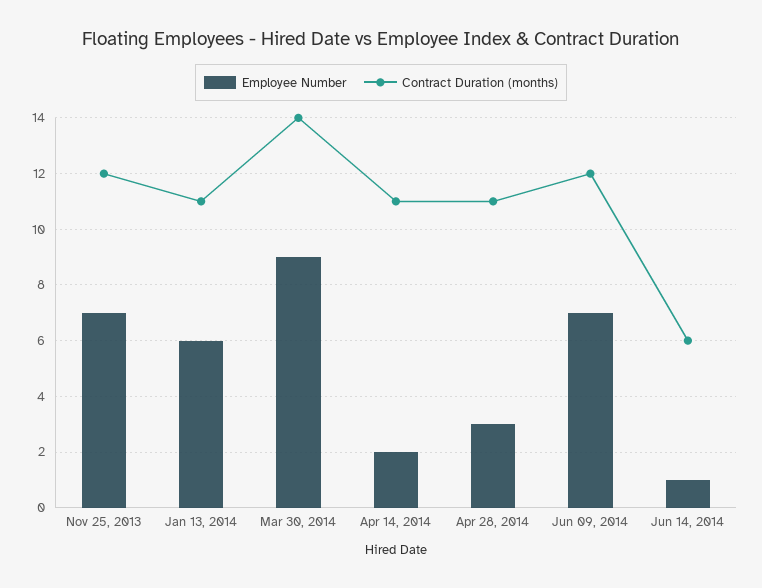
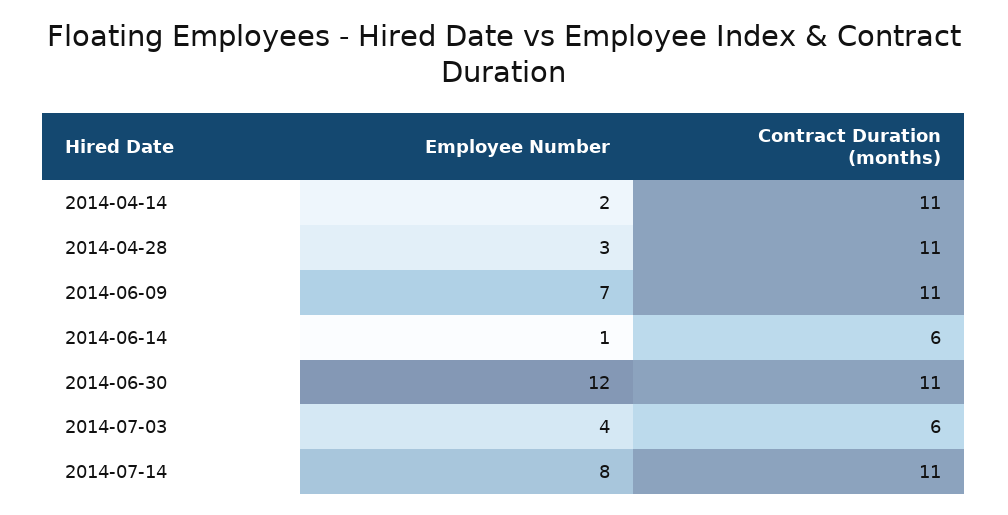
Employee Number, Nov 25, 2013: 7 -> none
Contract Duration (months), Nov 25, 2013: 12 -> none
Employee Number, Jan 13, 2014: 6 -> none
Contract Duration (months), Jan 13, 2014: 11 -> none
Employee Number, Mar 30, 2014: 9 -> none
Contract Duration (months), Mar 30, 2014: 14 -> none
Contract Duration (months), Jun 09, 2014: 12 -> 11
Employee Number, 2014-06-30: none -> 12
Contract Duration (months), 2014-06-30: none -> 11
Employee Number, 2014-07-03: none -> 4
Contract Duration (months), 2014-07-03: none -> 6
Employee Number, 2014-07-14: none -> 8
Contract Duration (months), 2014-07-14: none -> 11

